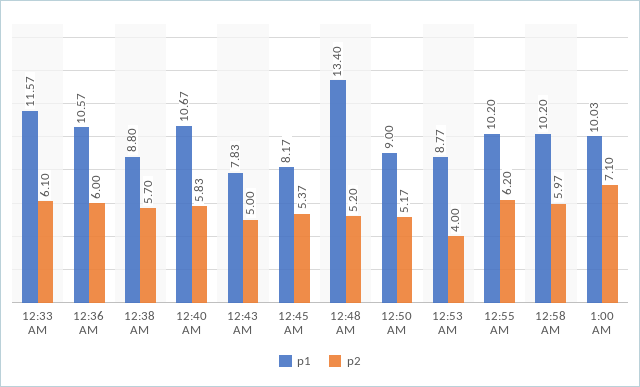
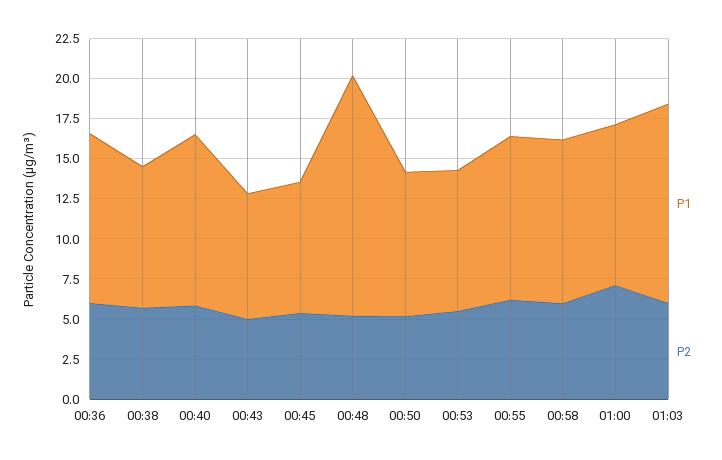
p1, 12:33 AM: 11.57 -> none
p2, 12:33 AM: 6.1 -> none
p1, 12:48 AM: 13.4 -> 15
p2, 12:53 AM: 4 -> 5.5
p1, 01:03: none -> 12.5
p2, 01:03: none -> 6

